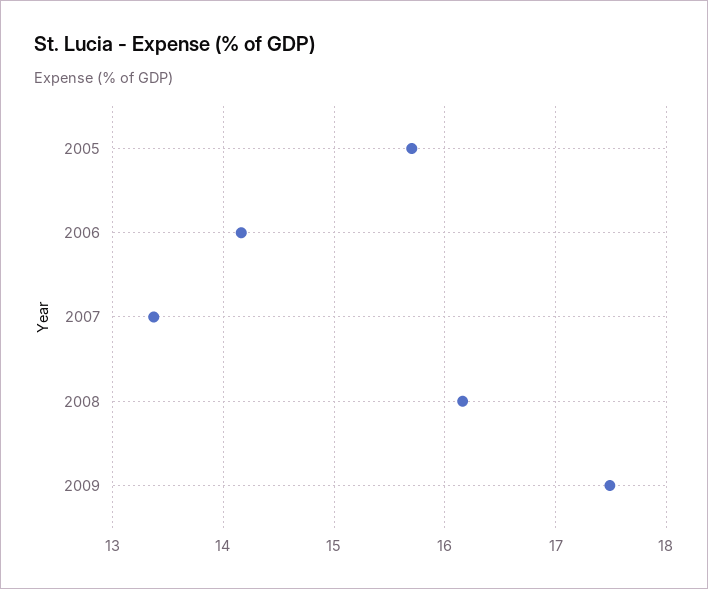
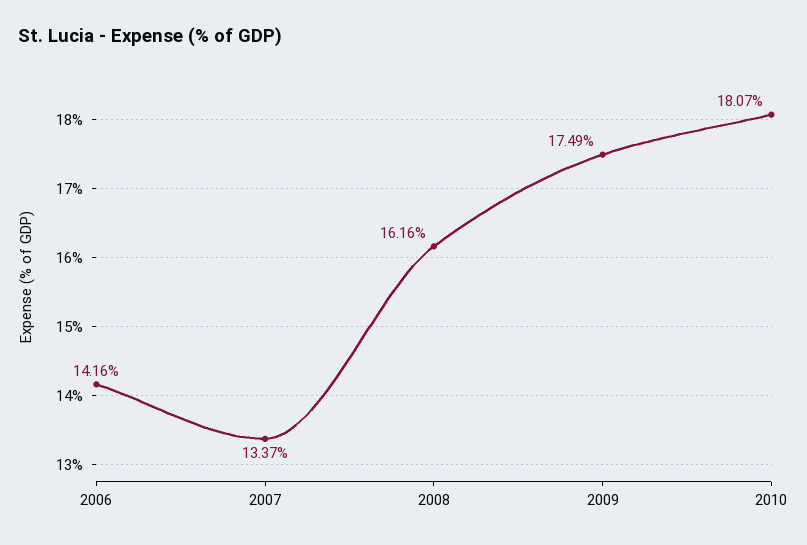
2005: 15.7 -> none
2010: none -> 18.07

